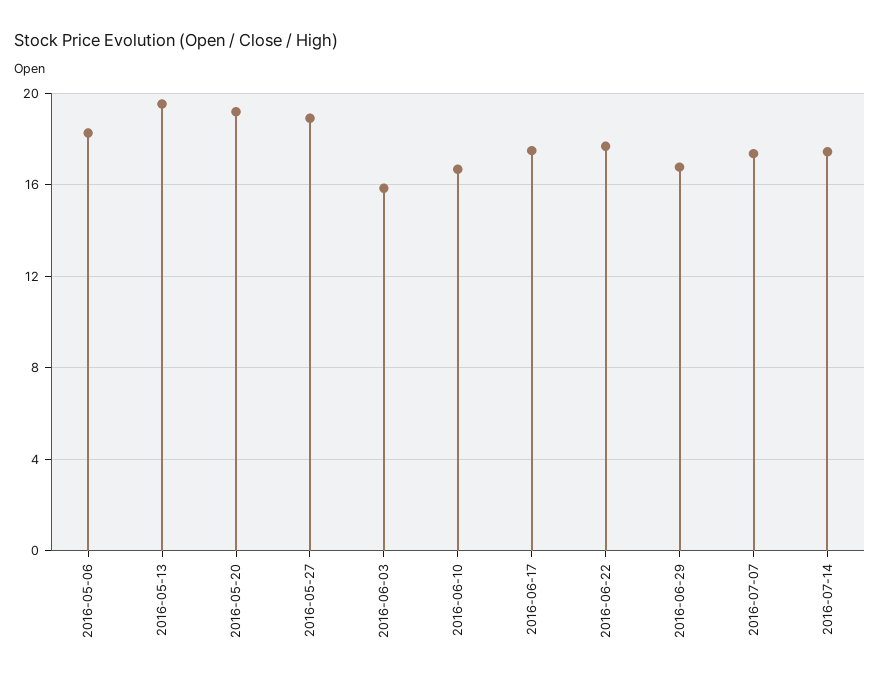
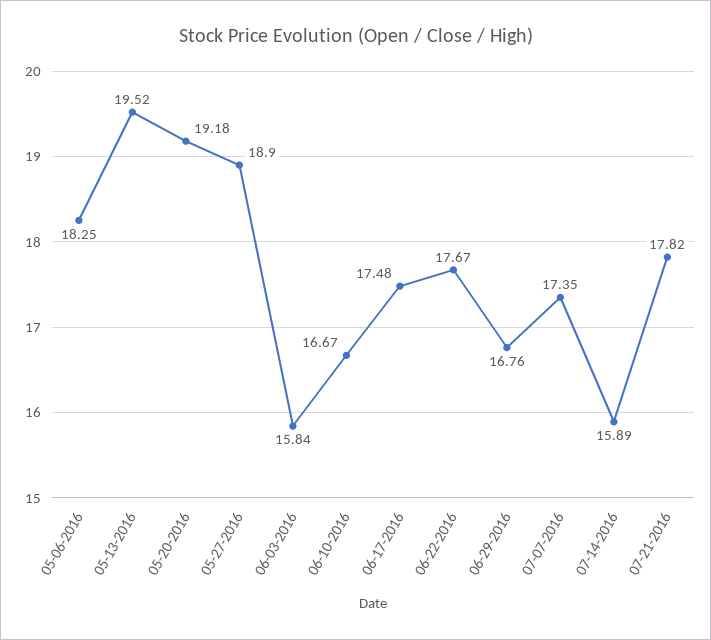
2016-07-14: 17.5 -> 15.89
07-21-2016: none -> 17.82

